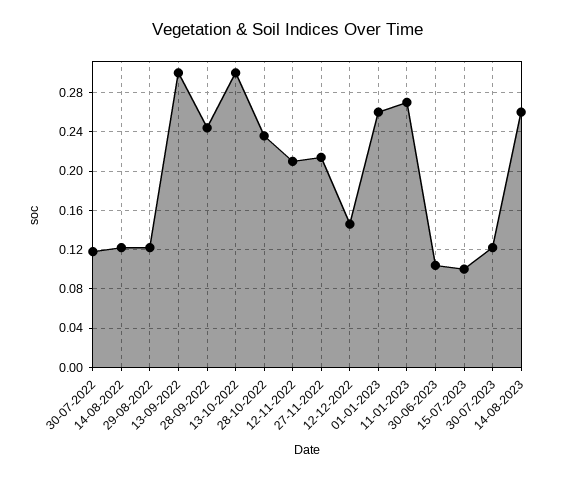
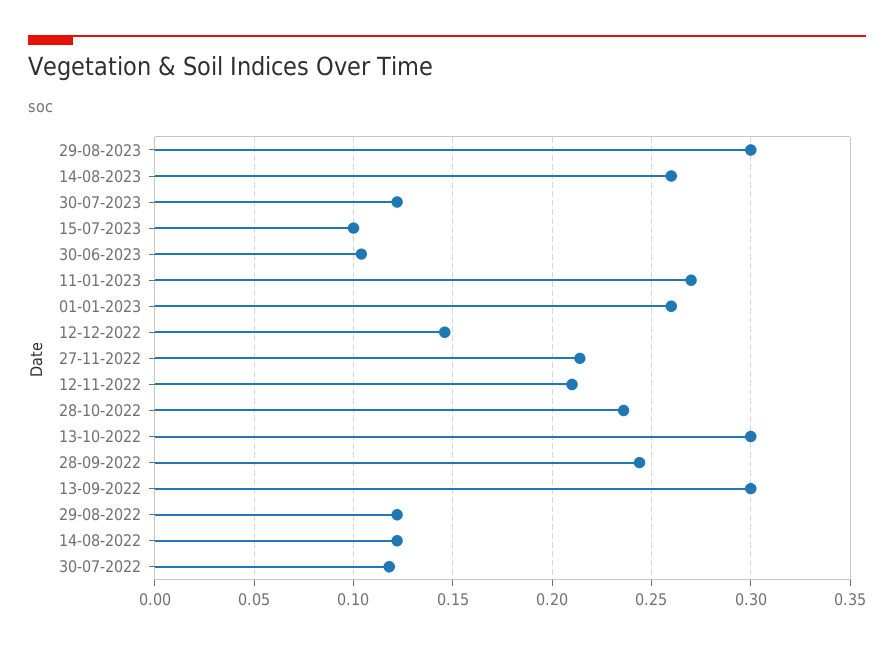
29-08-2023: none -> 0.3

